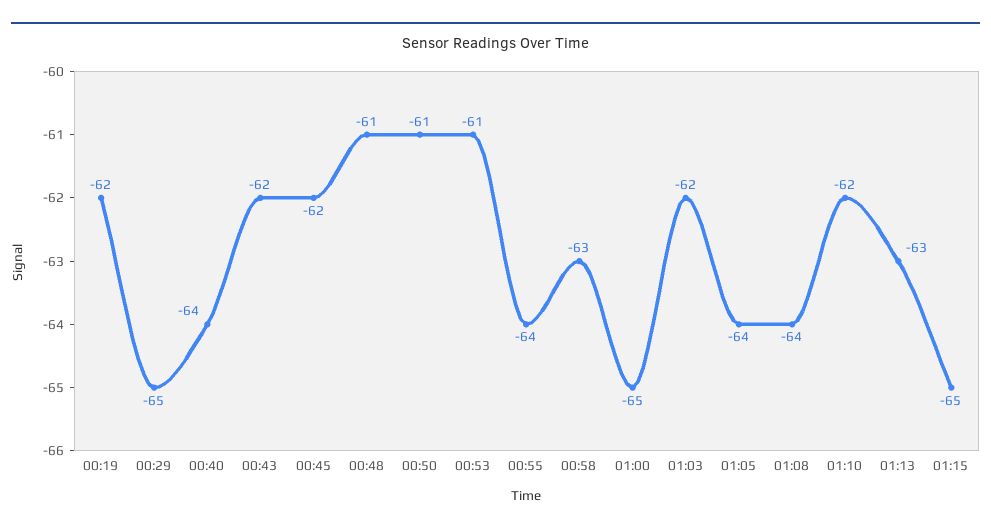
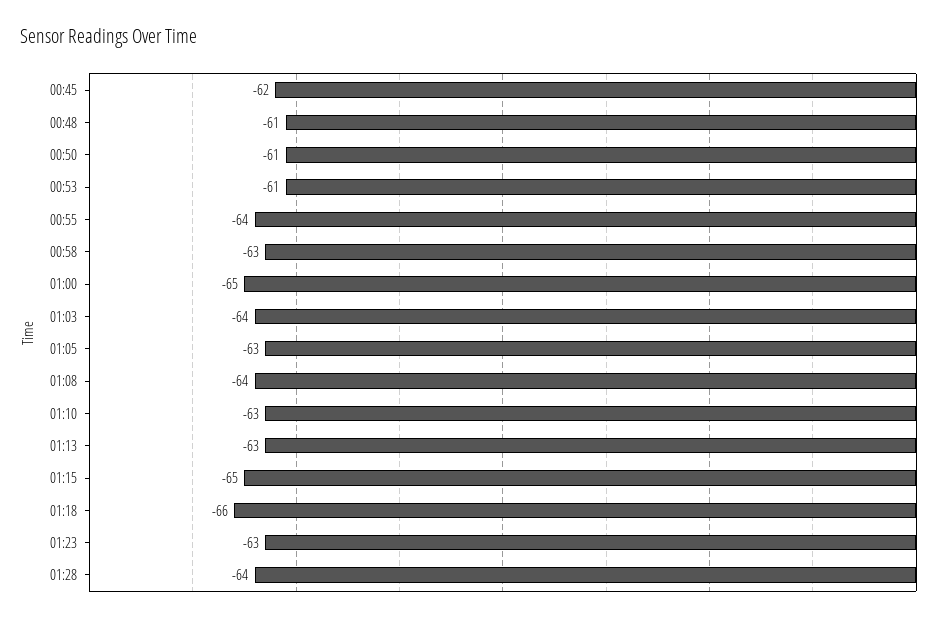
00:19: -62 -> none
00:29: -65 -> none
00:40: -64 -> none
00:43: -62 -> none
01:03: -62 -> -64
01:05: -64 -> -63
01:10: -62 -> -63
01:18: none -> -66
01:23: none -> -63
01:28: none -> -64

